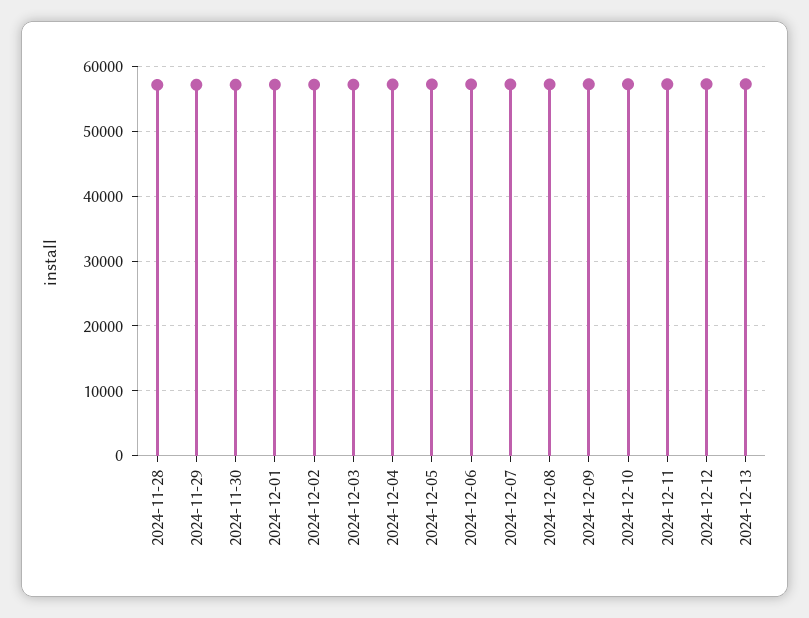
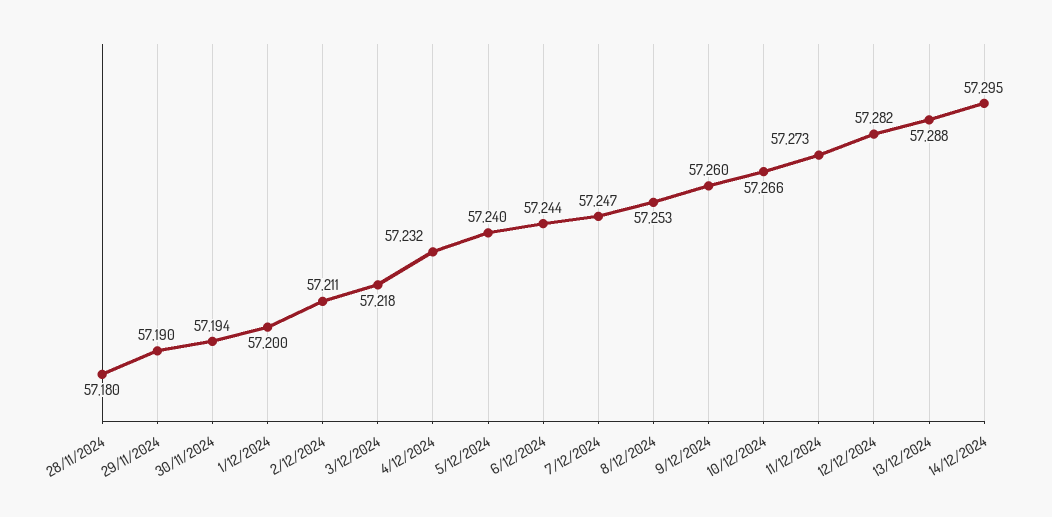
14/12/2024: none -> 57295

